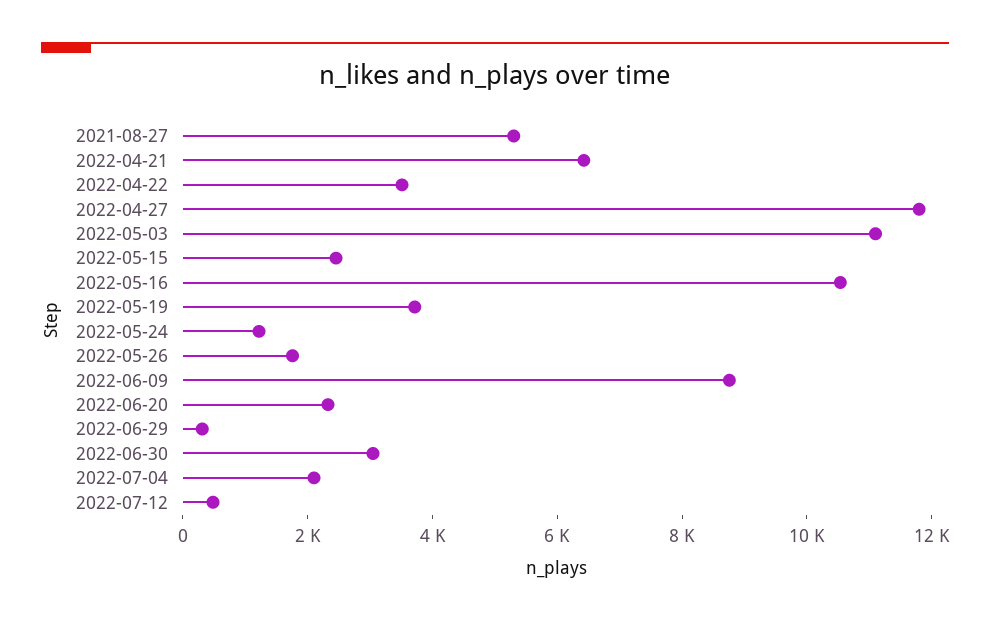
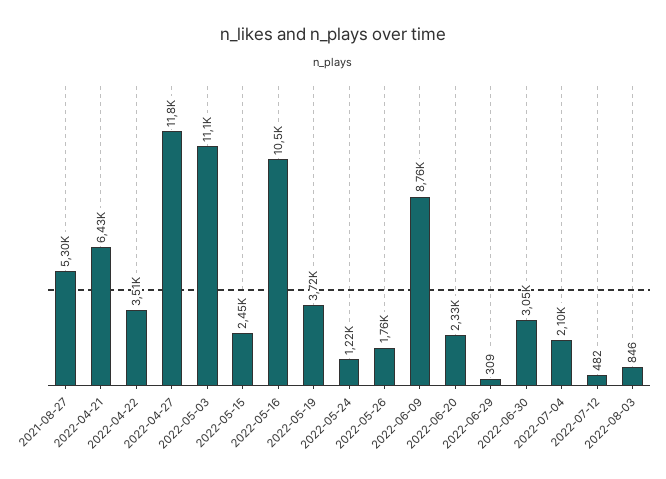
2022-08-03: none -> 846

